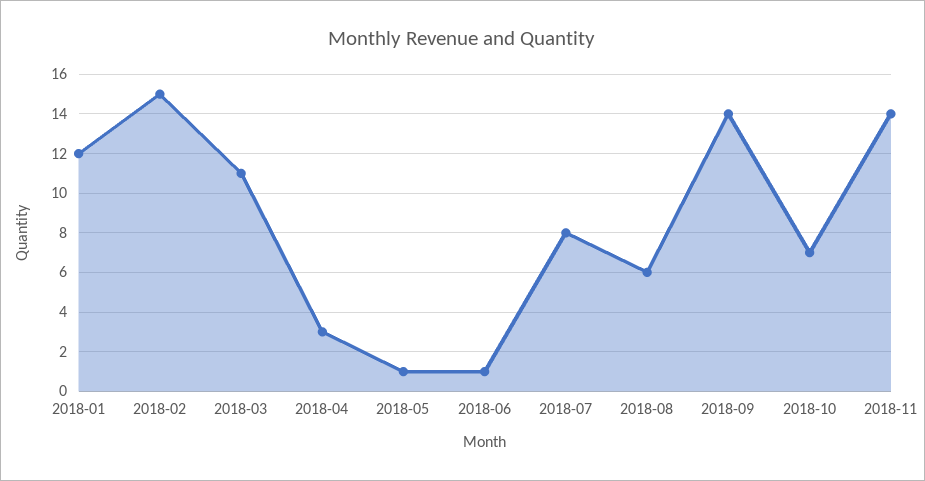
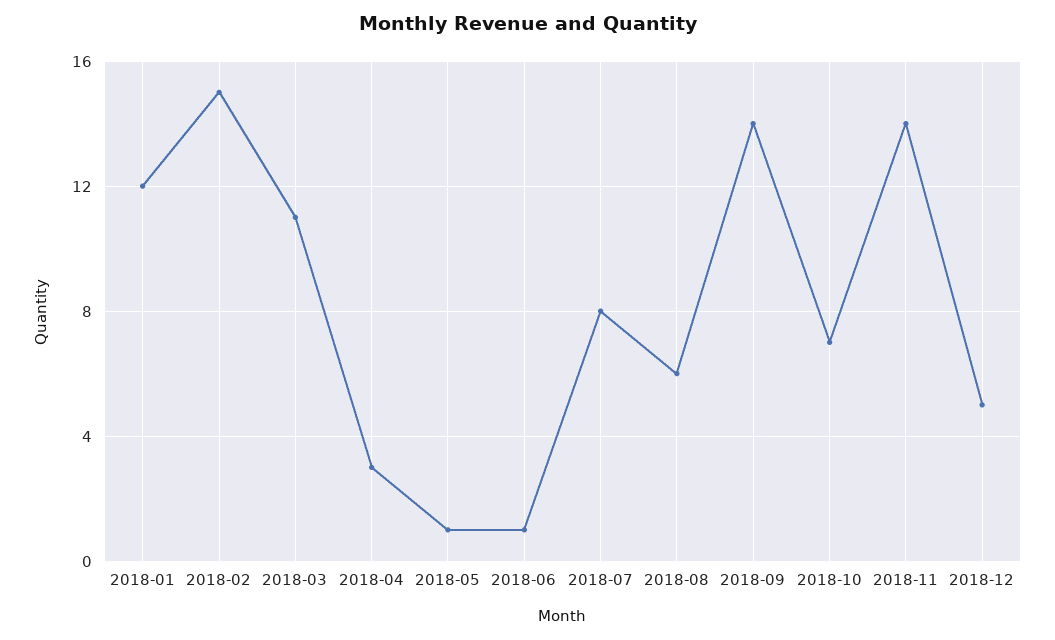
2018-12: none -> 5

